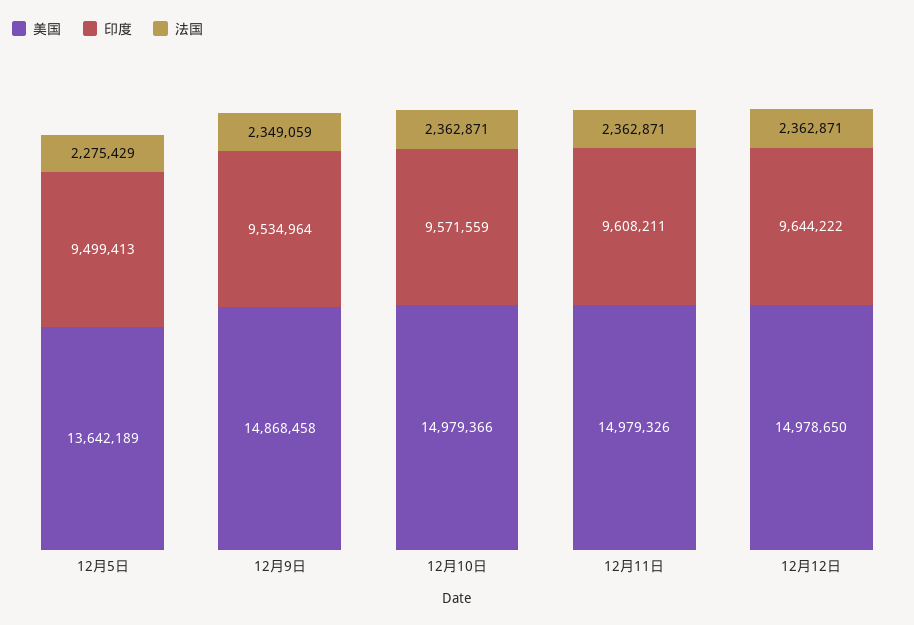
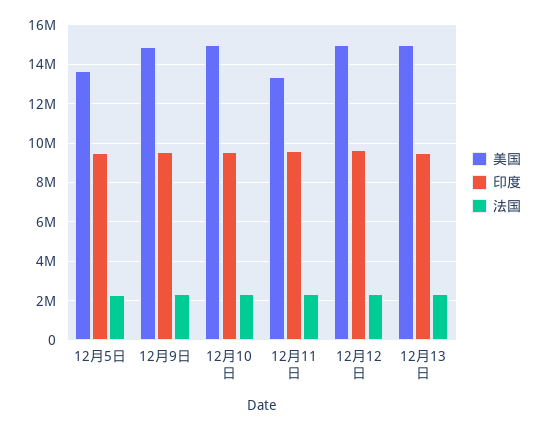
美国, 12月11日: 14979326 -> 13500000
美国, 12月13日: none -> 15000000
印度, 12月13日: none -> 9500000
法国, 12月13日: none -> 2500000

